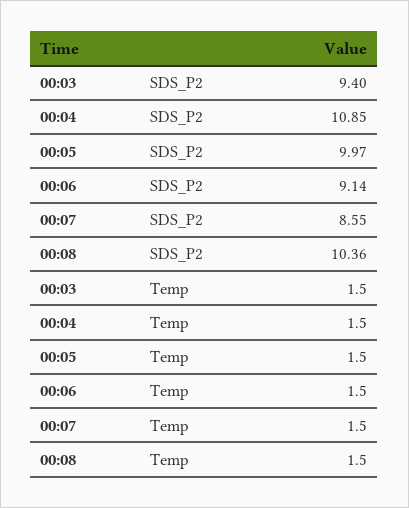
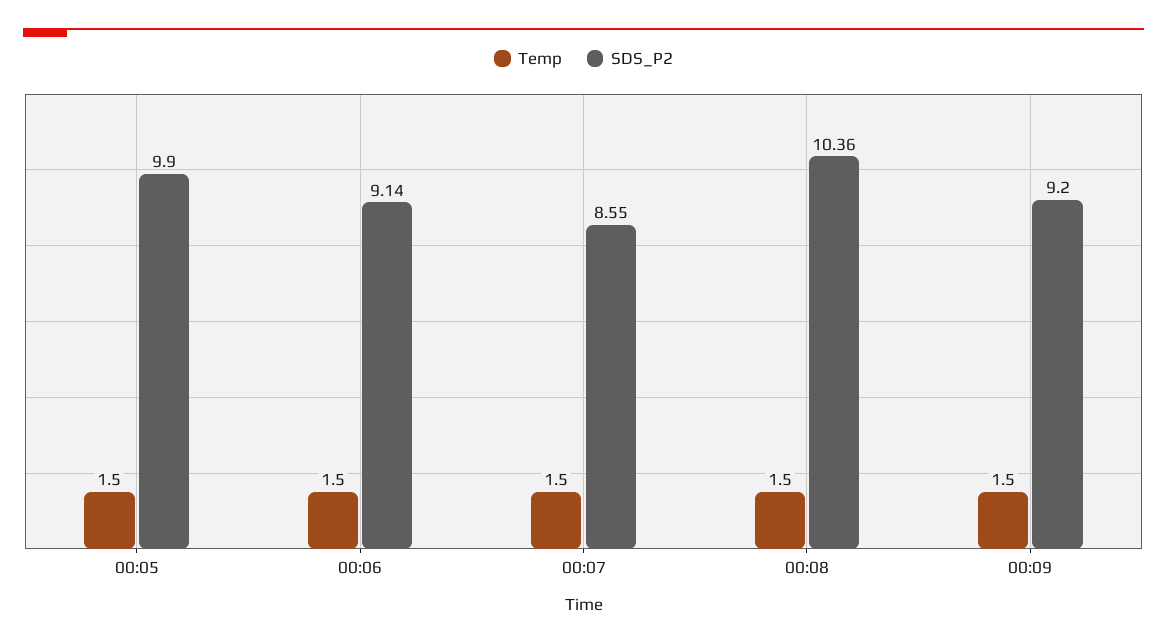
SDS_P2, 00:03: 9.4 -> none
SDS_P2, 00:04: 10.85 -> none
SDS_P2, 00:05: 9.97 -> 9.9
Temp, 00:03: 1.5 -> none
Temp, 00:04: 1.5 -> none
Temp, 00:09: none -> 1.5
SDS_P2, 00:09: none -> 9.2

